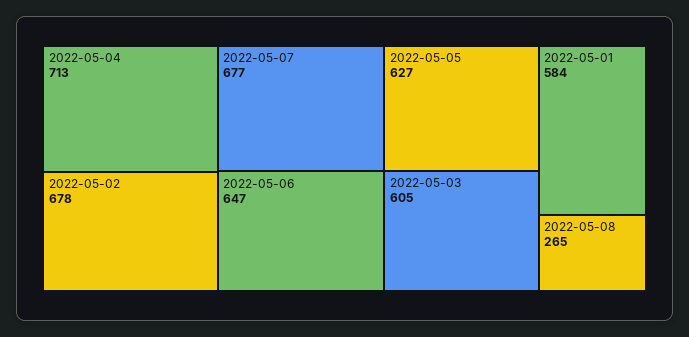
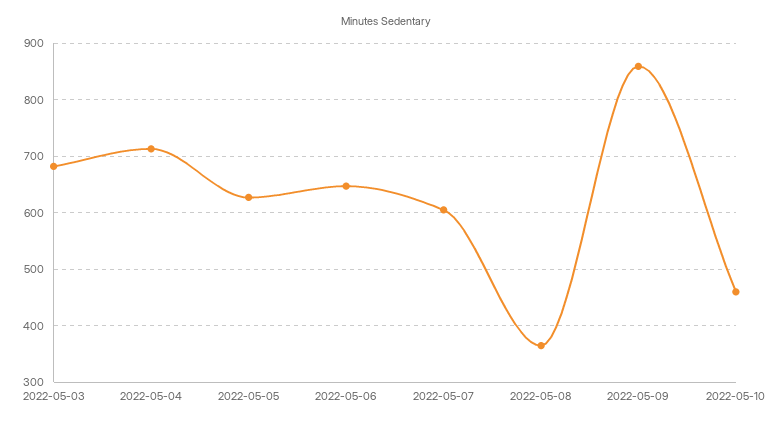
2022-05-02: 678 -> none
2022-05-07: 677 -> 600
2022-05-03: 605 -> 680
2022-05-01: 584 -> none
2022-05-08: 265 -> 360
2022-05-09: none -> 860
2022-05-10: none -> 460

